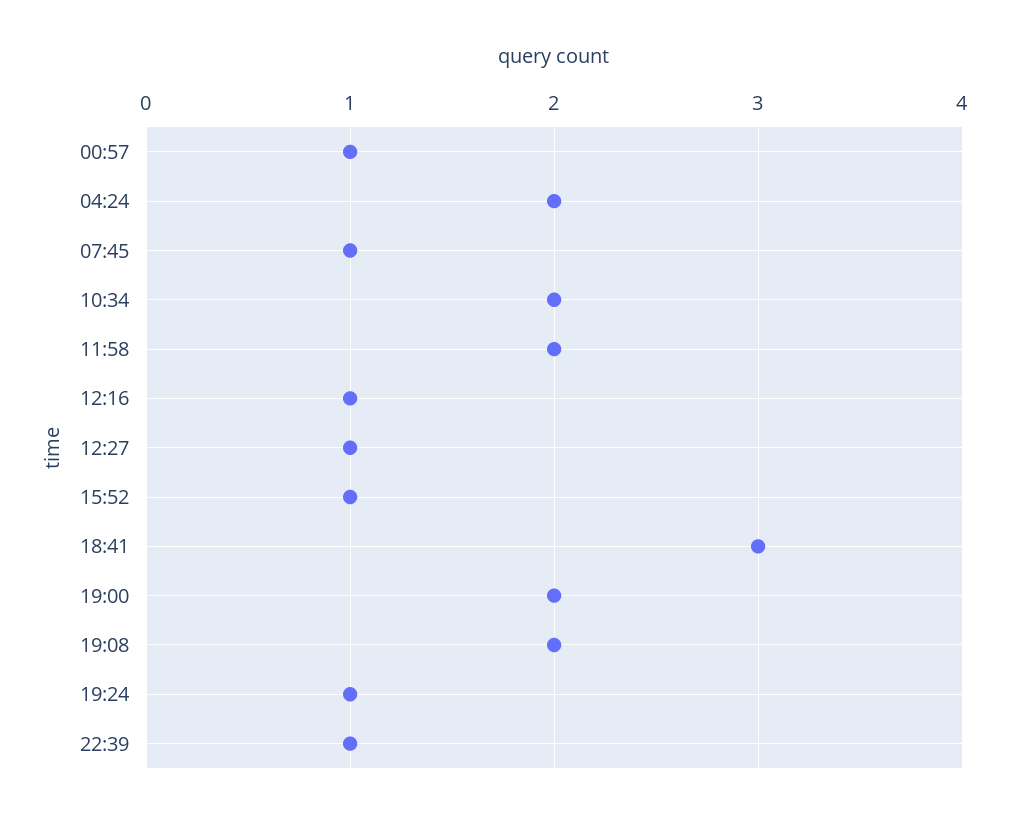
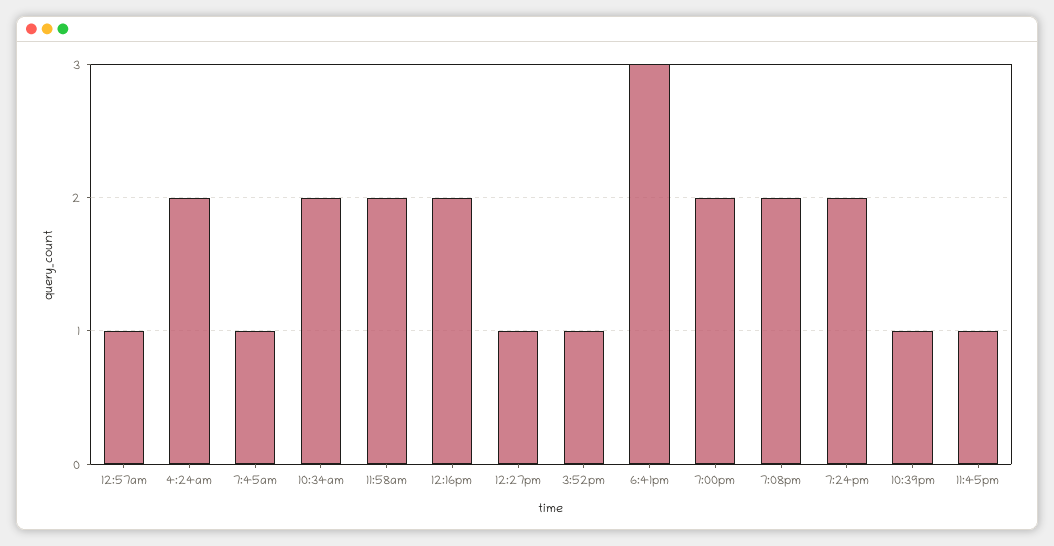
12:16: 1 -> 2
19:24: 1 -> 2
11:45pm: none -> 1

